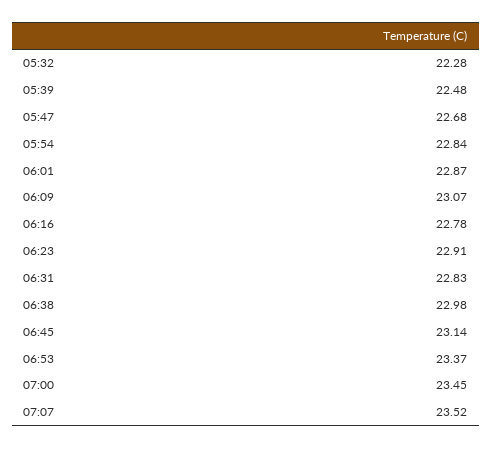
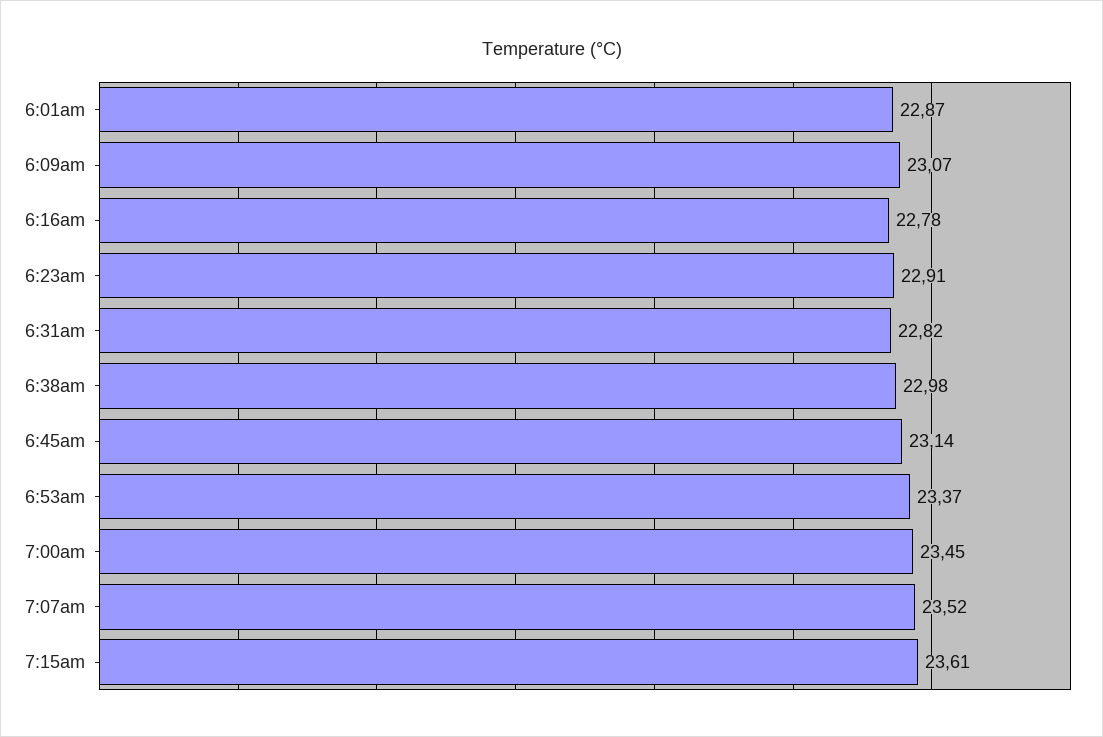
05:32: 22.28 -> none
05:39: 22.48 -> none
05:47: 22.68 -> none
05:54: 22.84 -> none
06:31: 22.83 -> 22.82
7:15am: none -> 23.61

